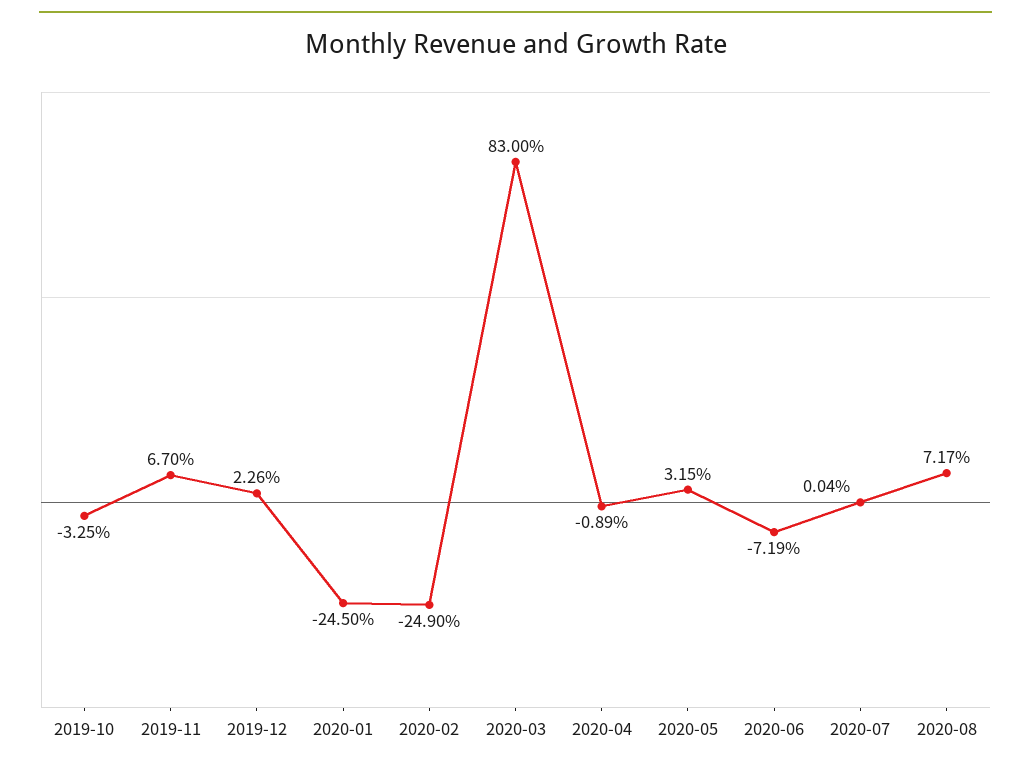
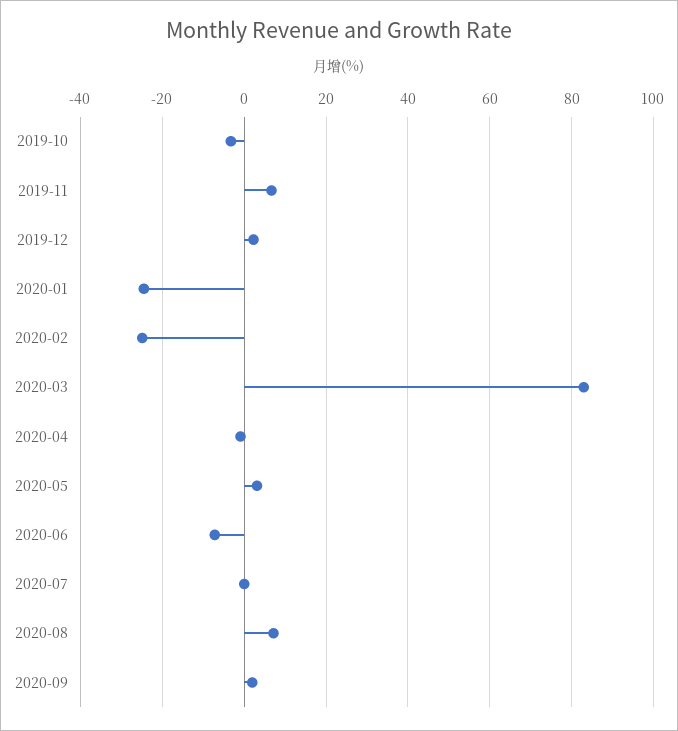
2020-09: none -> 2

